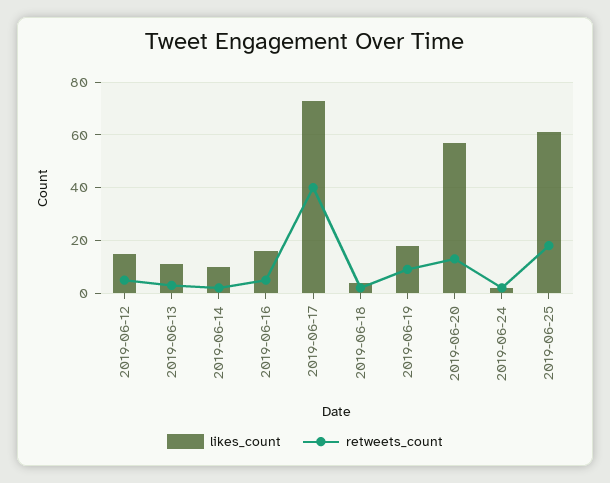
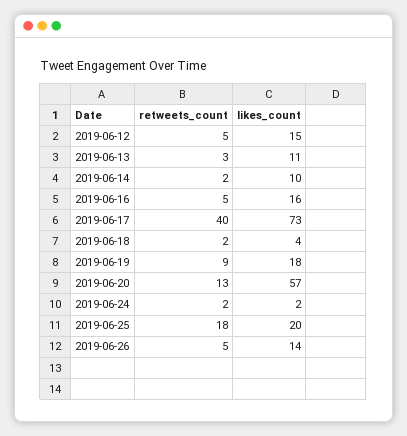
likes_count, 2019-06-25: 60 -> 20
retweets_count, 2019-06-26: none -> 5
likes_count, 2019-06-26: none -> 14

